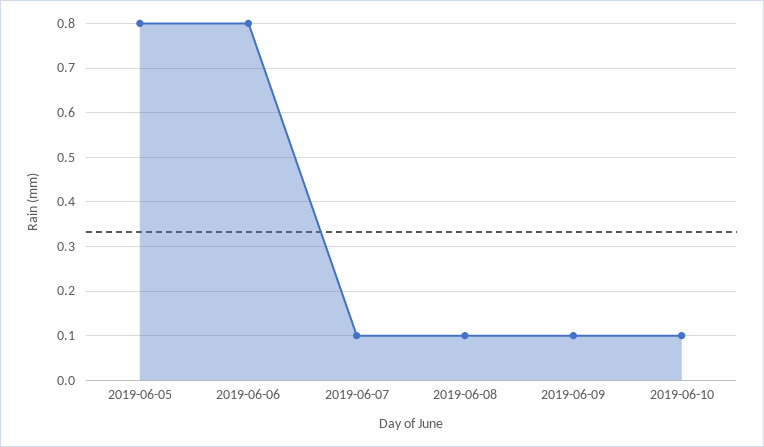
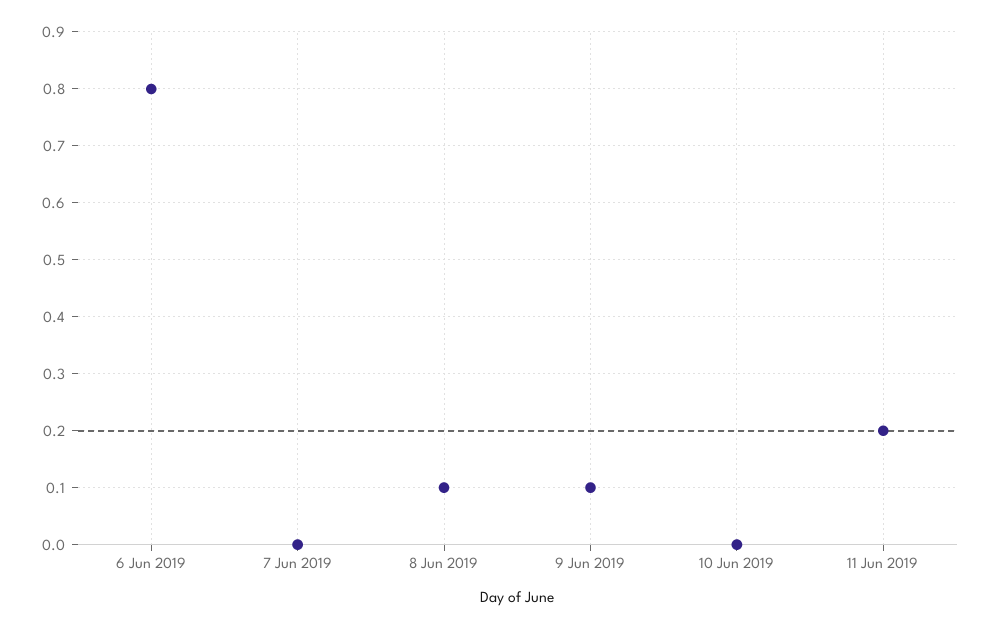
2019-06-05: 0.8 -> none
2019-06-07: 0.1 -> 0
2019-06-10: 0.1 -> 0
11 Jun 2019: none -> 0.2

